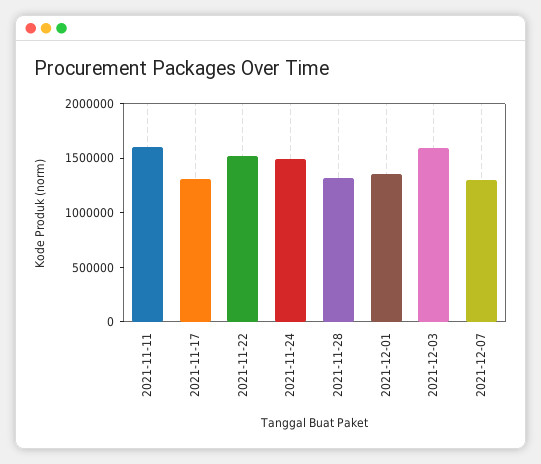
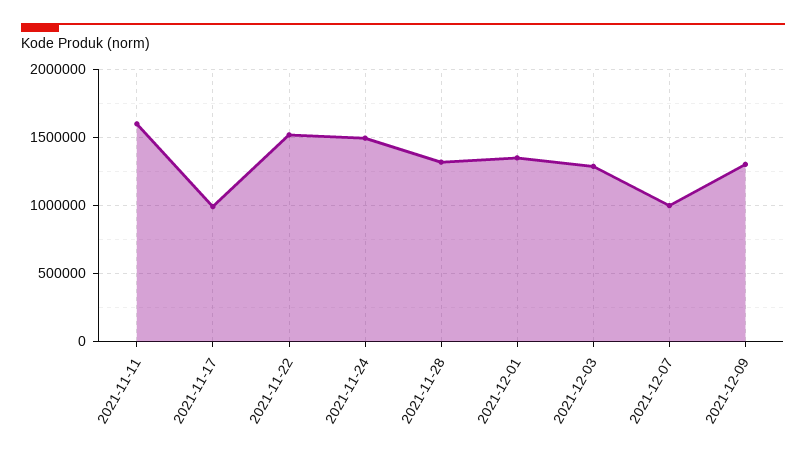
2021-11-17: 1300000 -> 1000000
2021-12-03: 1600000 -> 1300000
2021-12-07: 1300000 -> 1000000
2021-12-09: none -> 1300000

